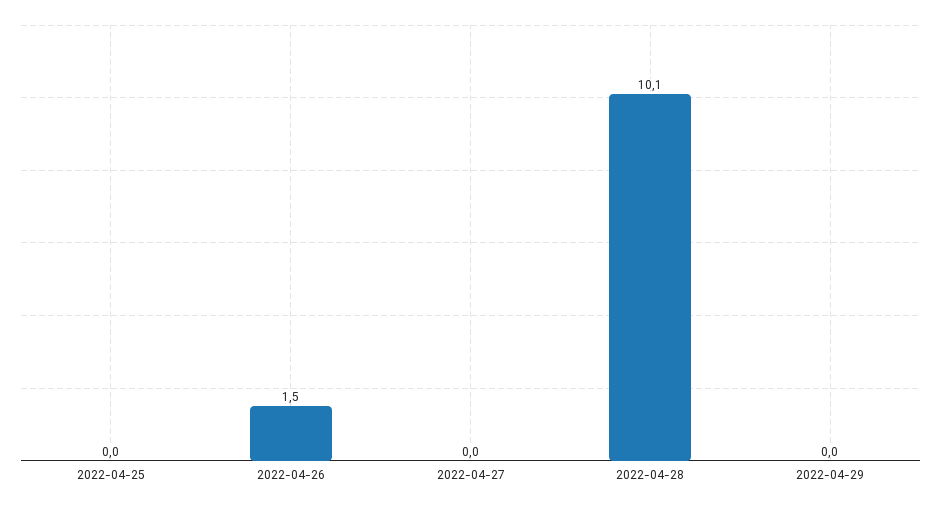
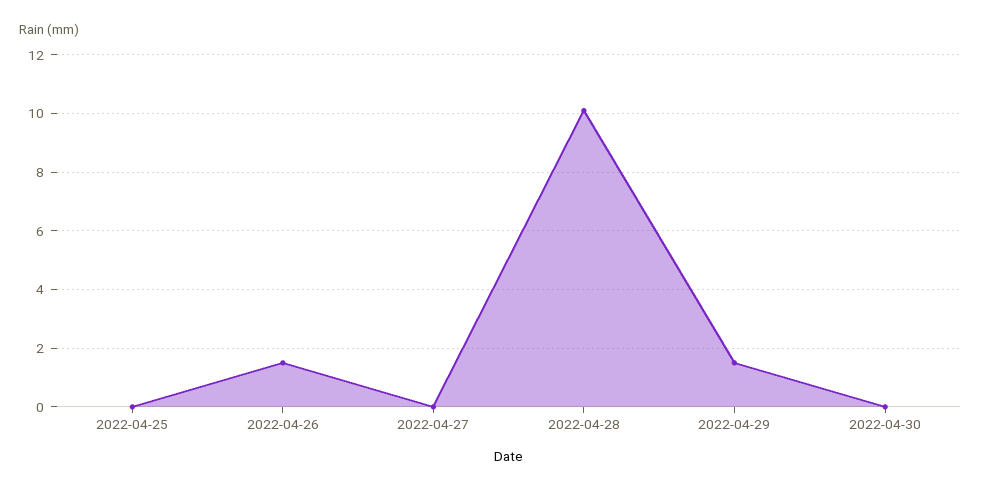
2022-04-29: 0 -> 1.5
2022-04-30: none -> 0

